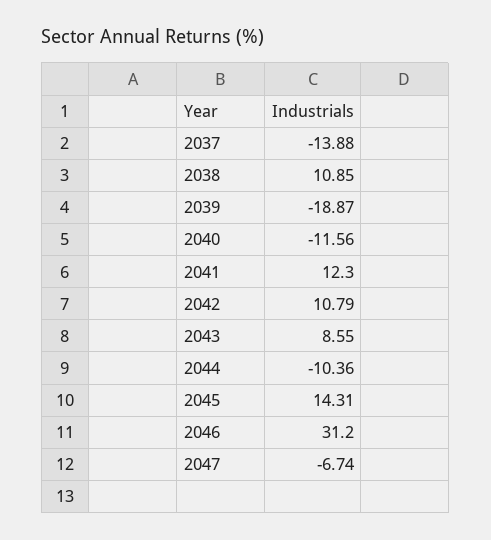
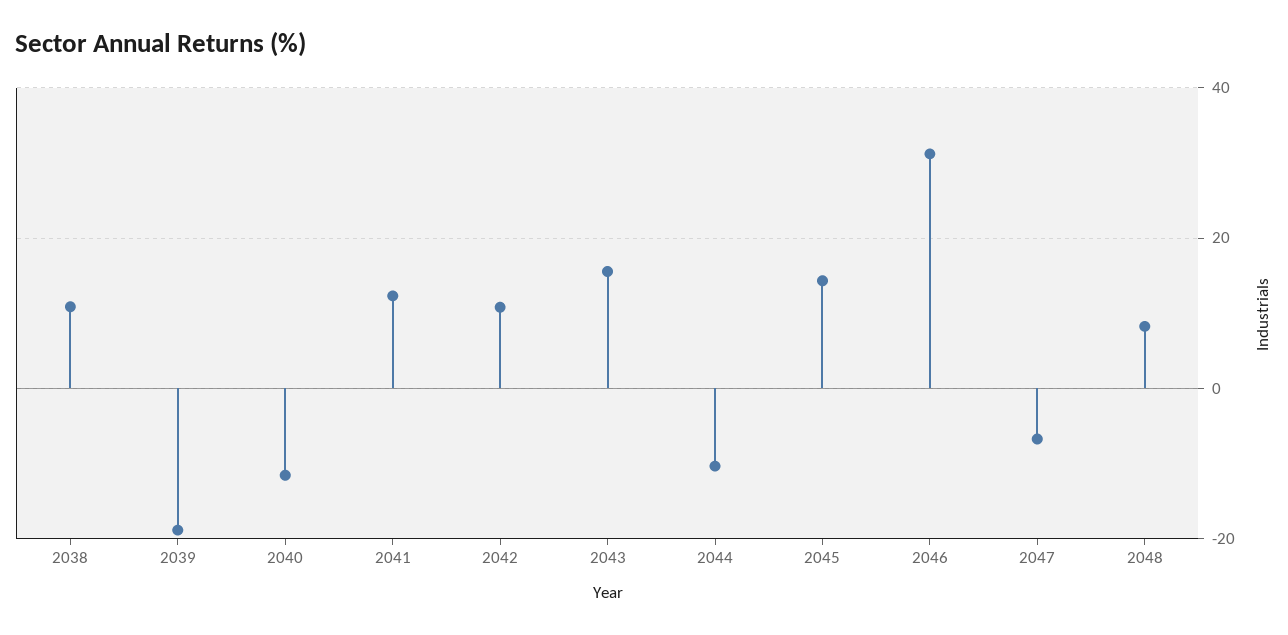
2037: -13.88 -> none
2043: 8.55 -> 16
2048: none -> 8

